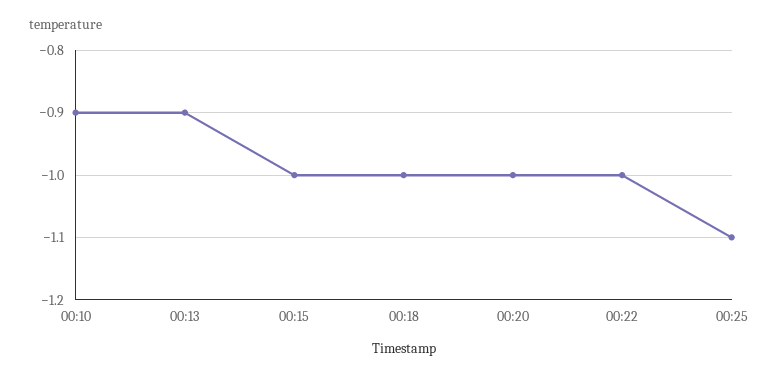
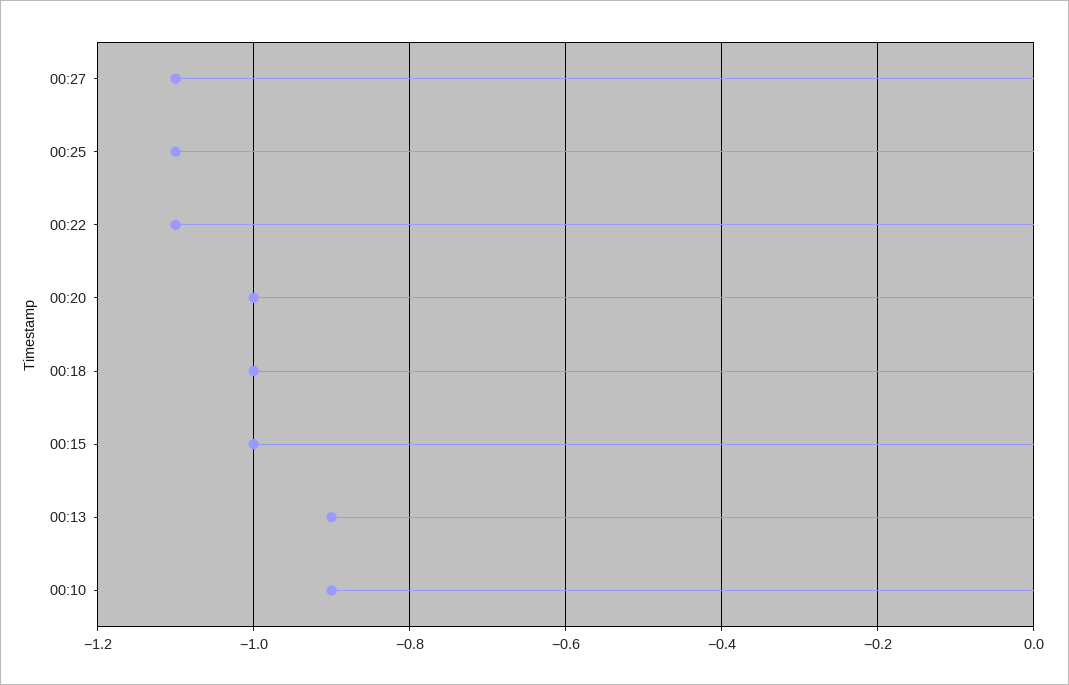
00:22: -1 -> -1.1
00:27: none -> -1.1

